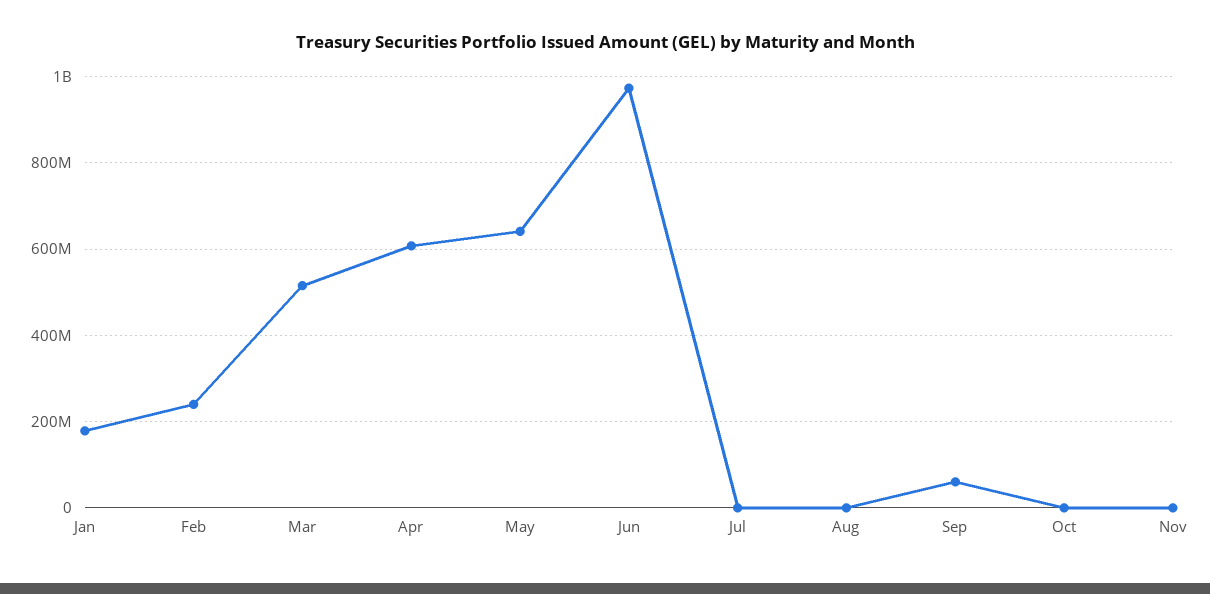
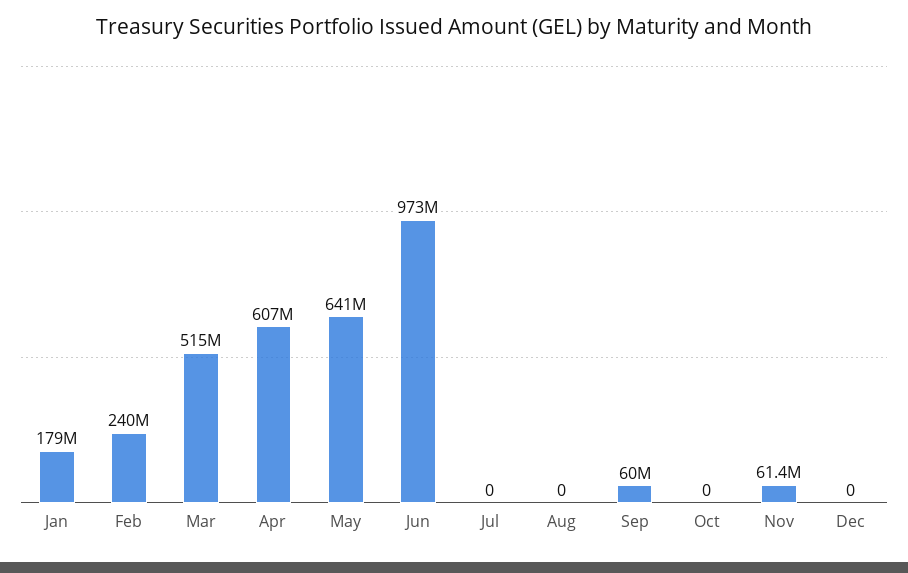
Nov: 0 -> 61400000
Dec: none -> 0

